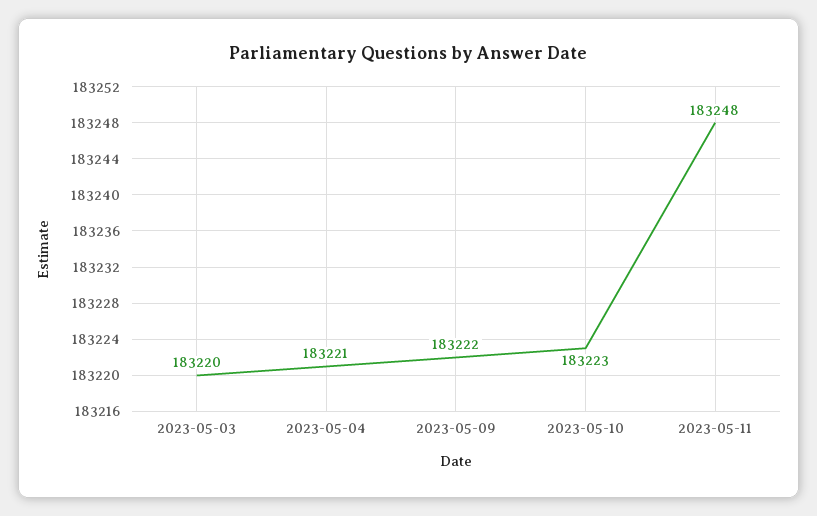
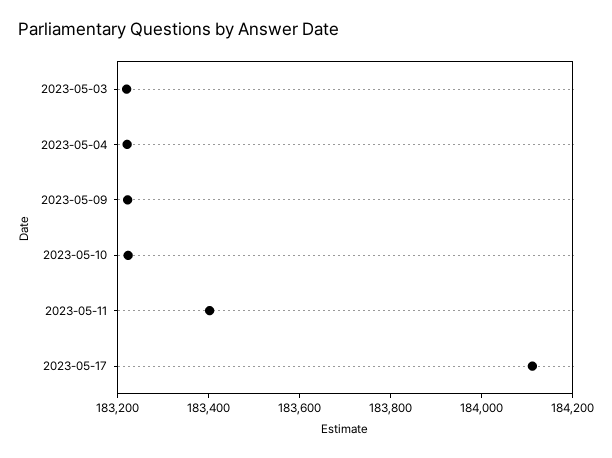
2023-05-11: 183248 -> 183400
2023-05-17: none -> 184100

